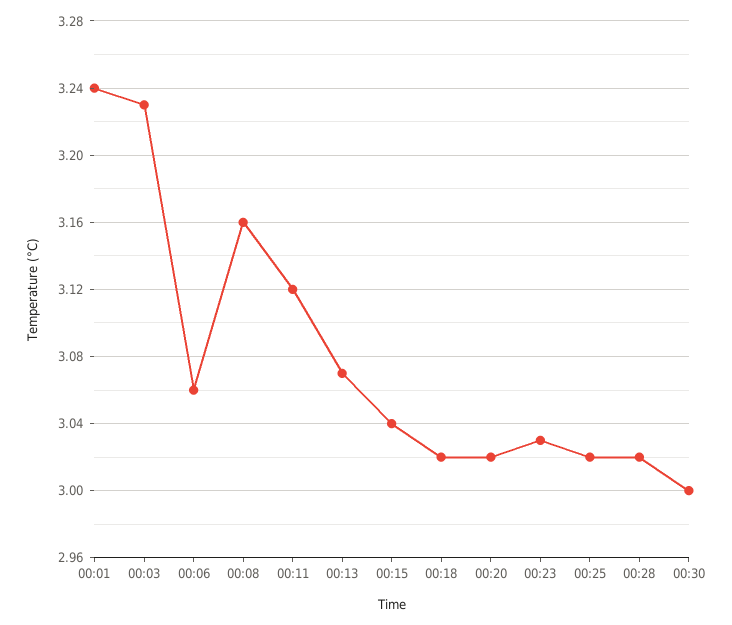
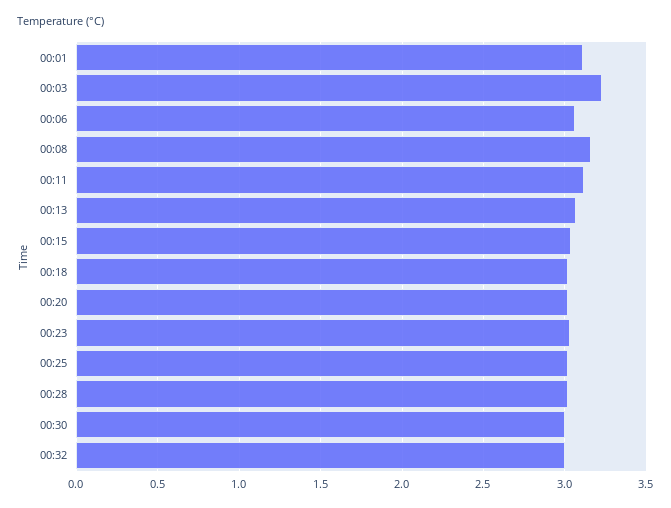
00:01: 3.24 -> 3.1
00:32: none -> 3

